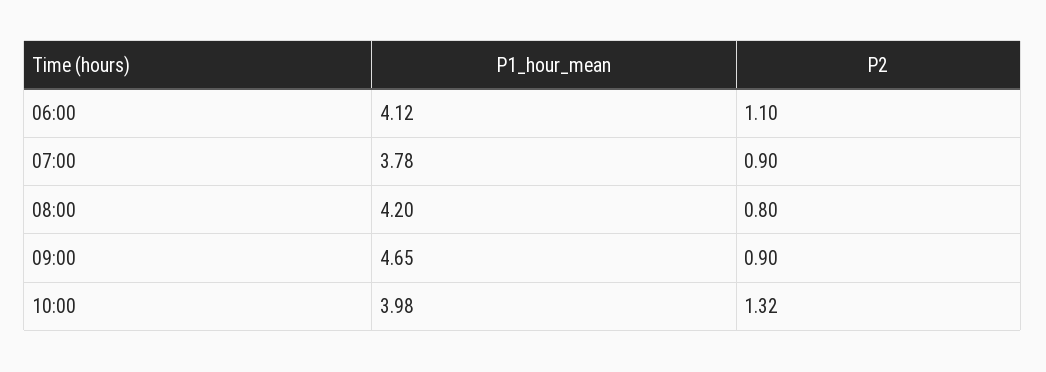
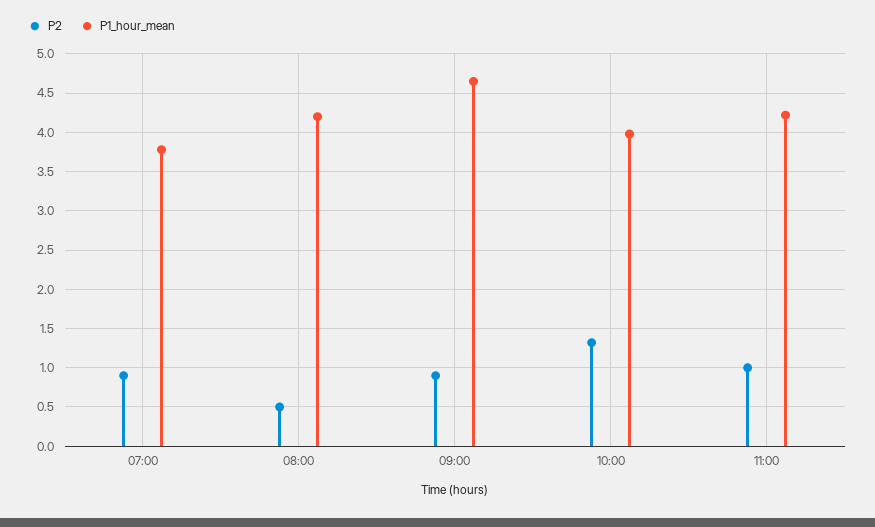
P1_hour_mean, 06:00: 4.12 -> none
P2, 06:00: 1.1 -> none
P2, 08:00: 0.8 -> 0.5
P2, 11:00: none -> 1
P1_hour_mean, 11:00: none -> 4.2

